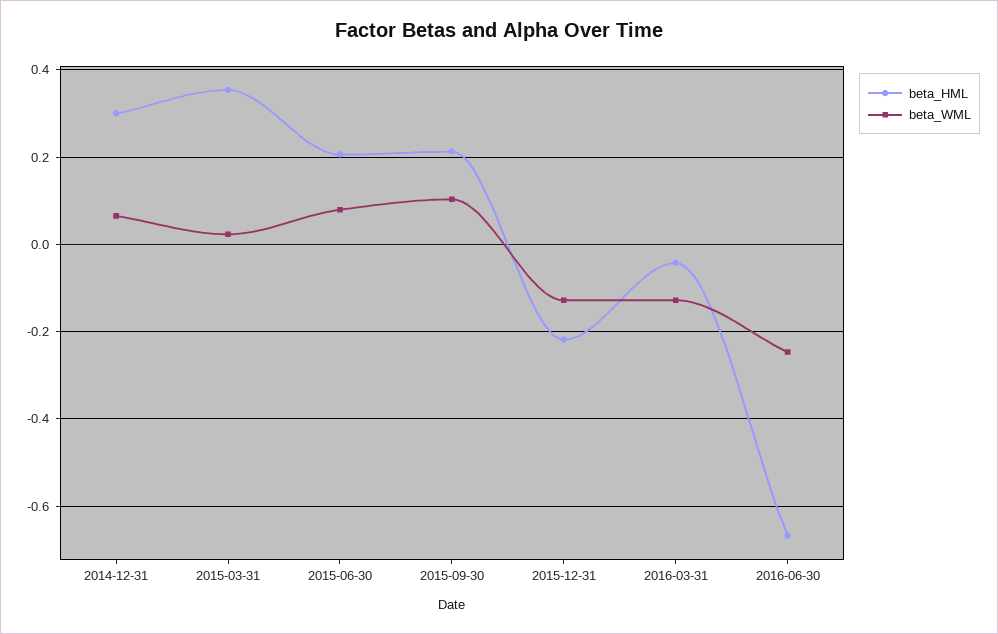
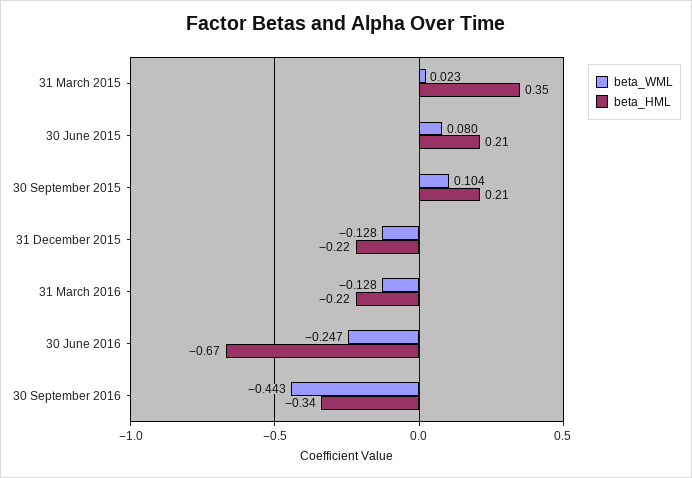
beta_HML, 2014-12-31: 0.3 -> none
beta_WML, 2014-12-31: 0.06 -> none
beta_HML, 2016-03-31: -0.04 -> -0.22
beta_WML, 30 September 2016: none -> -0.443
beta_HML, 30 September 2016: none -> -0.34

